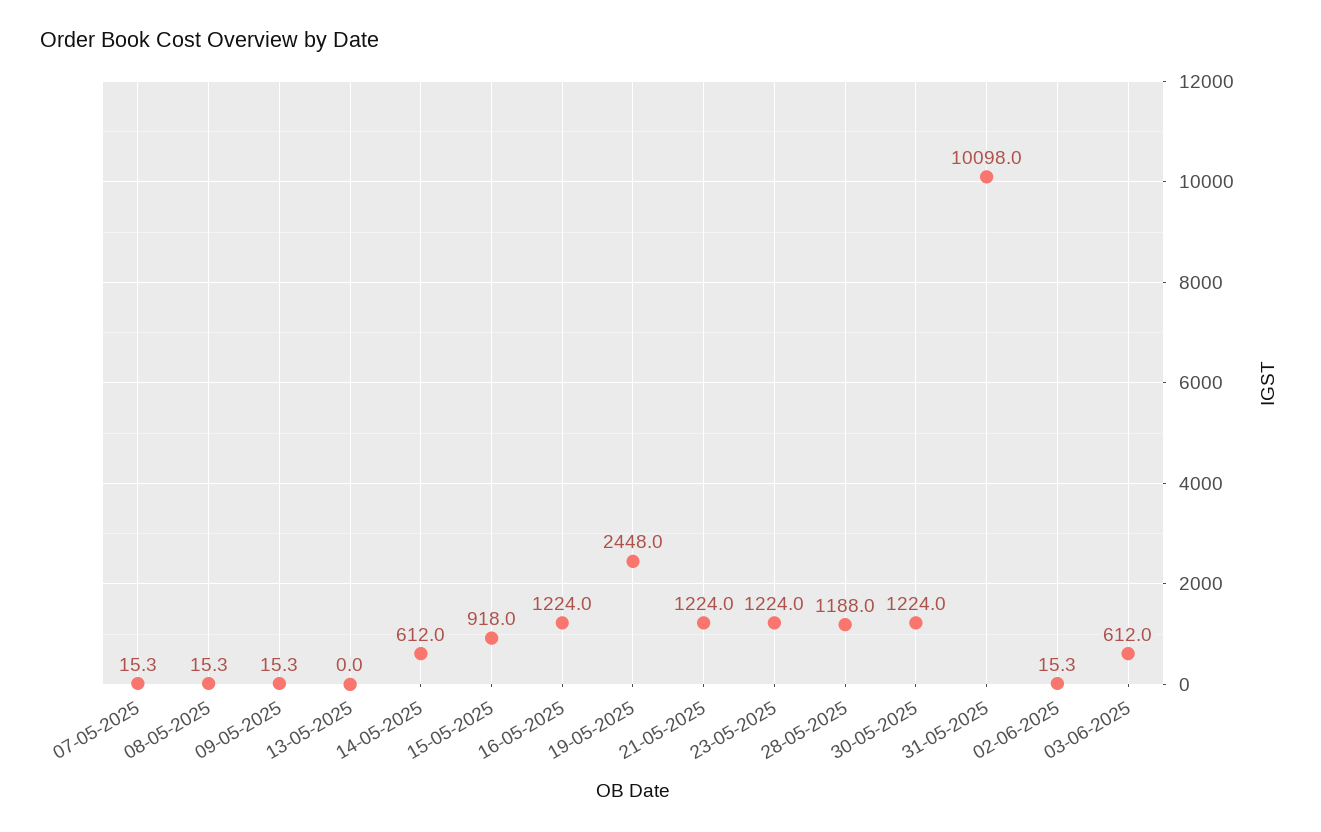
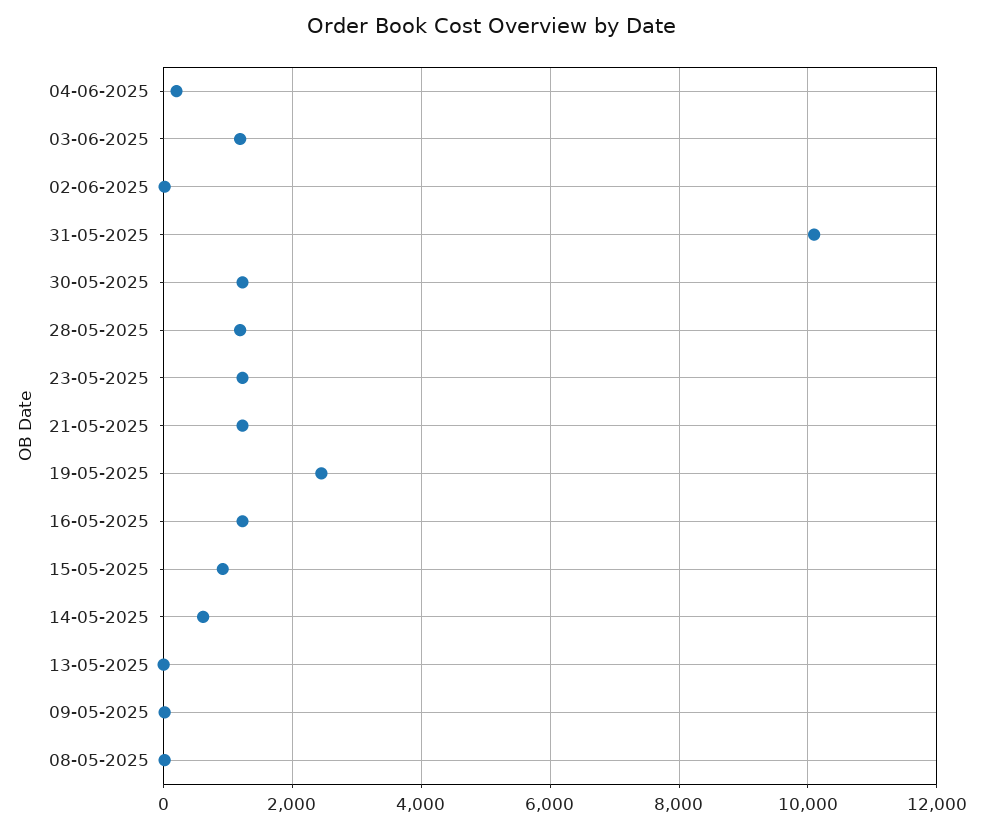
07-05-2025: 15.3 -> none
03-06-2025: 612 -> 1200
04-06-2025: none -> 200

